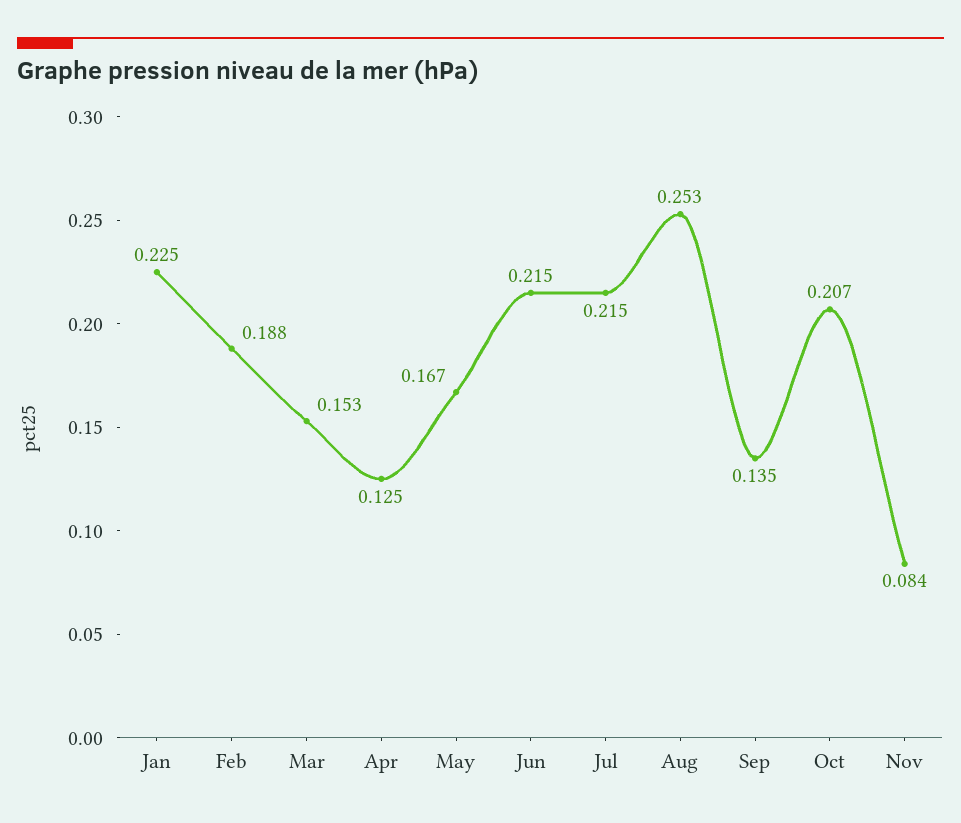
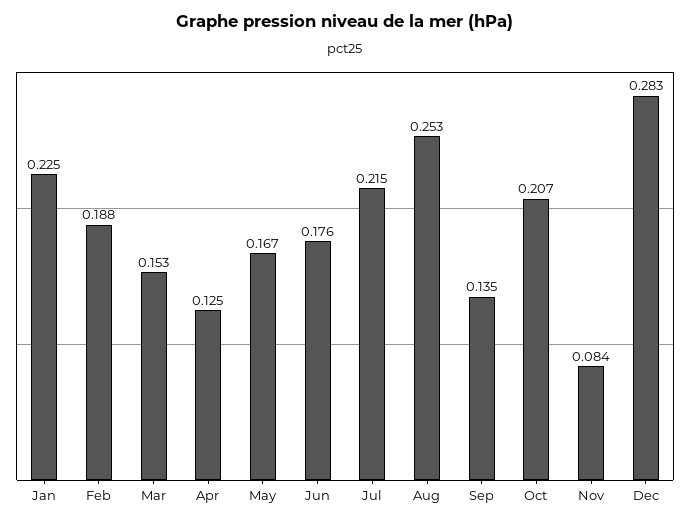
Jun: 0.215 -> 0.176
Dec: none -> 0.283

